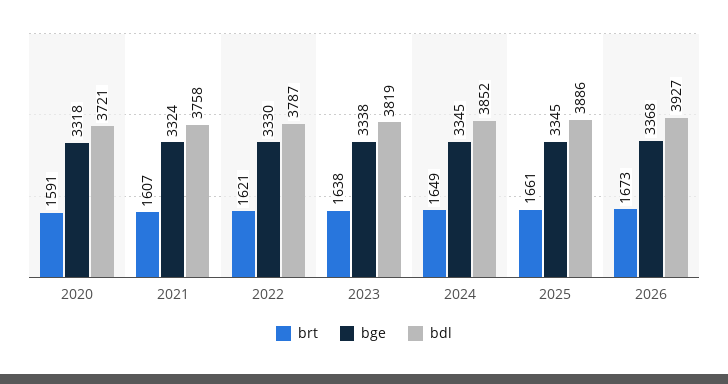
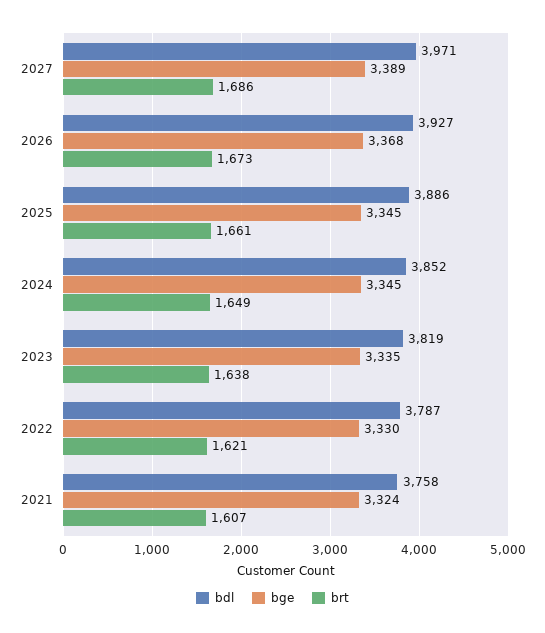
brt, 2020: 1591 -> none
bge, 2020: 3318 -> none
bdl, 2020: 3721 -> none
bge, 2023: 3338 -> 3335
bdl, 2027: none -> 3971
bge, 2027: none -> 3389
brt, 2027: none -> 1686

